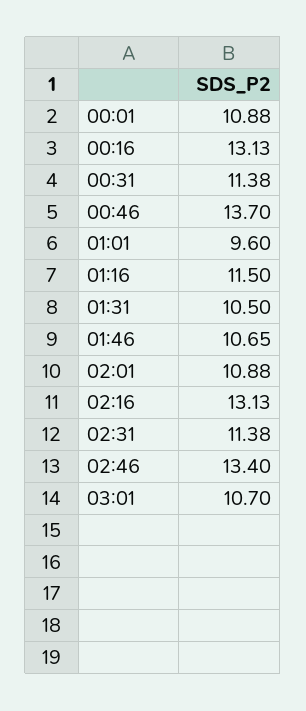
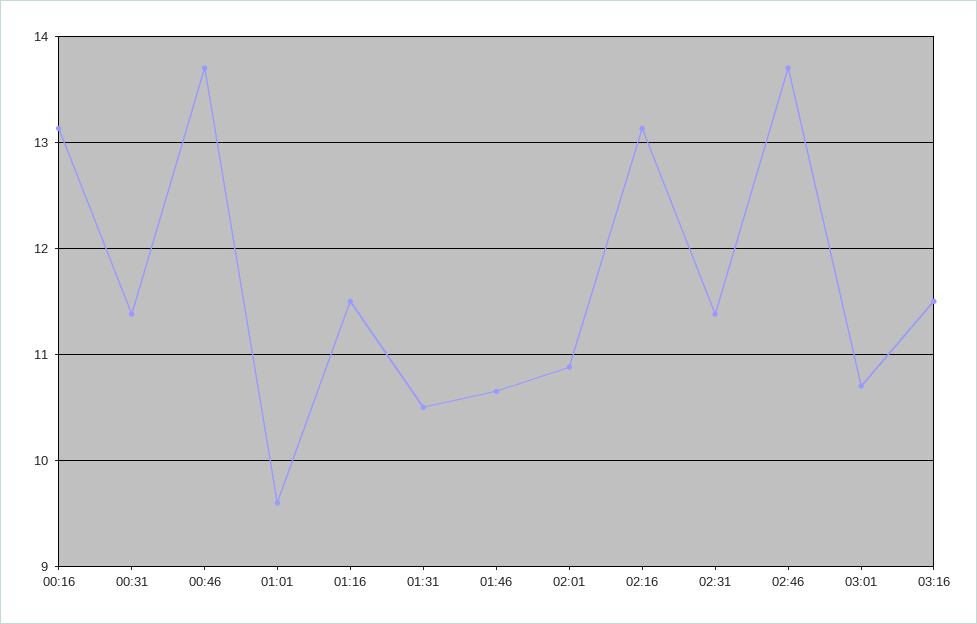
00:01: 10.88 -> none
02:46: 13.4 -> 13.7
03:16: none -> 11.5

